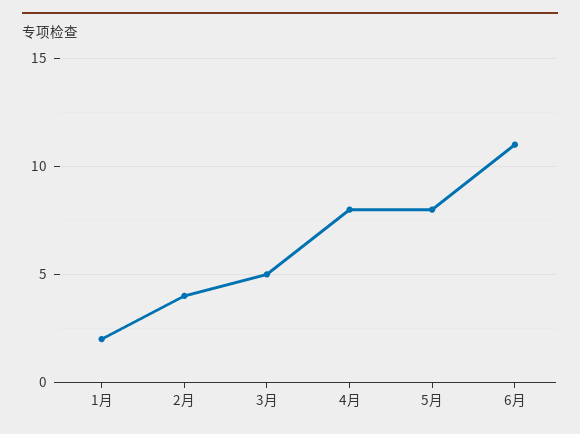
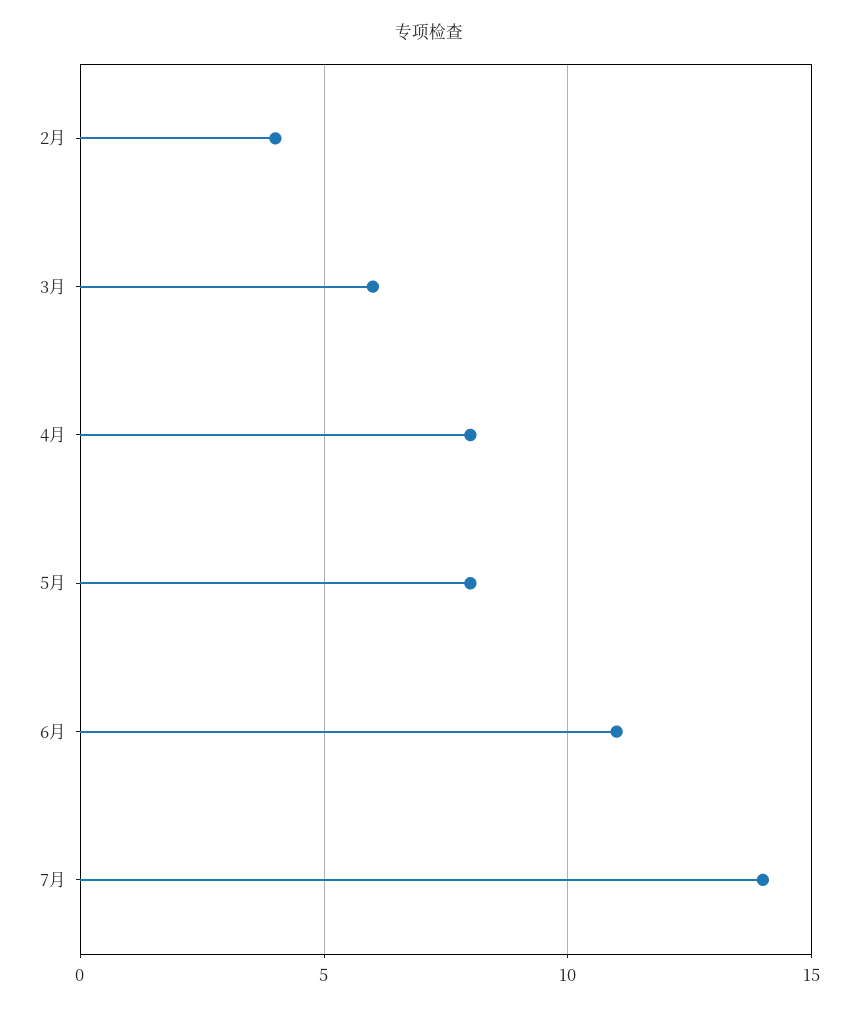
1月: 2 -> none
3月: 5 -> 6
7月: none -> 14

